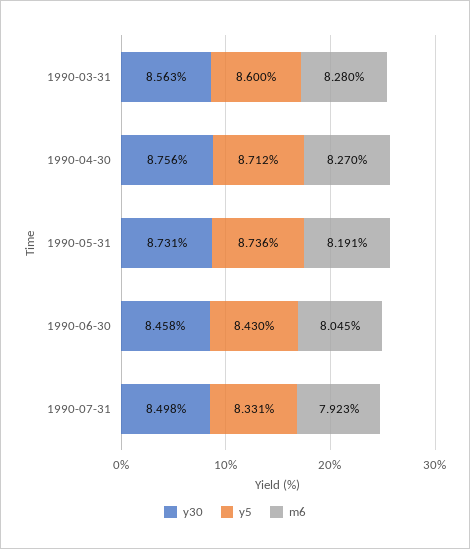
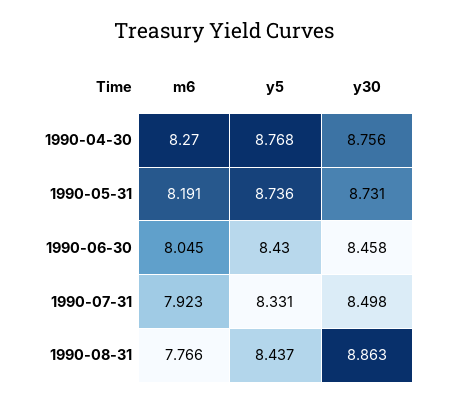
y30, 1990-03-31: 8.563 -> none
y5, 1990-03-31: 8.6 -> none
m6, 1990-03-31: 8.28 -> none
y5, 1990-04-30: 8.712 -> 8.768
m6, 1990-08-31: none -> 7.766
y5, 1990-08-31: none -> 8.437
y30, 1990-08-31: none -> 8.863

